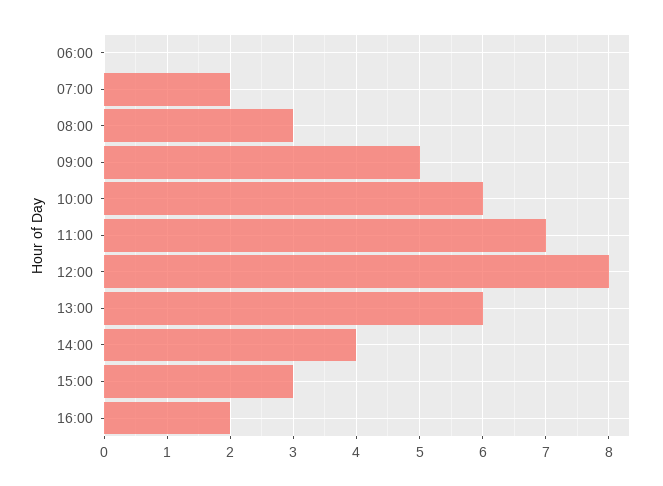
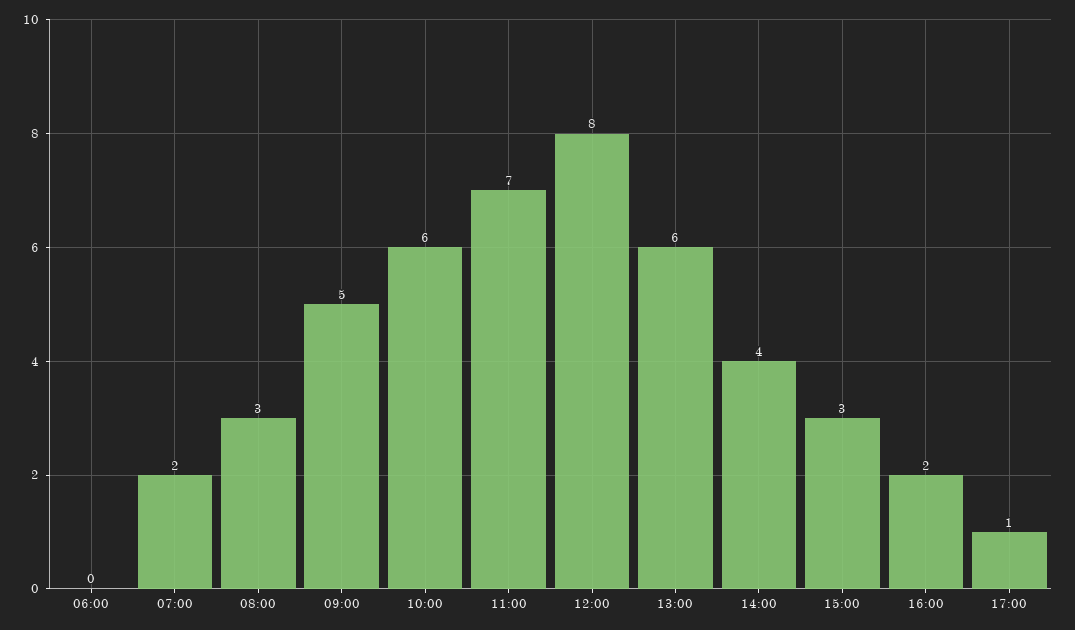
17:00: none -> 1

